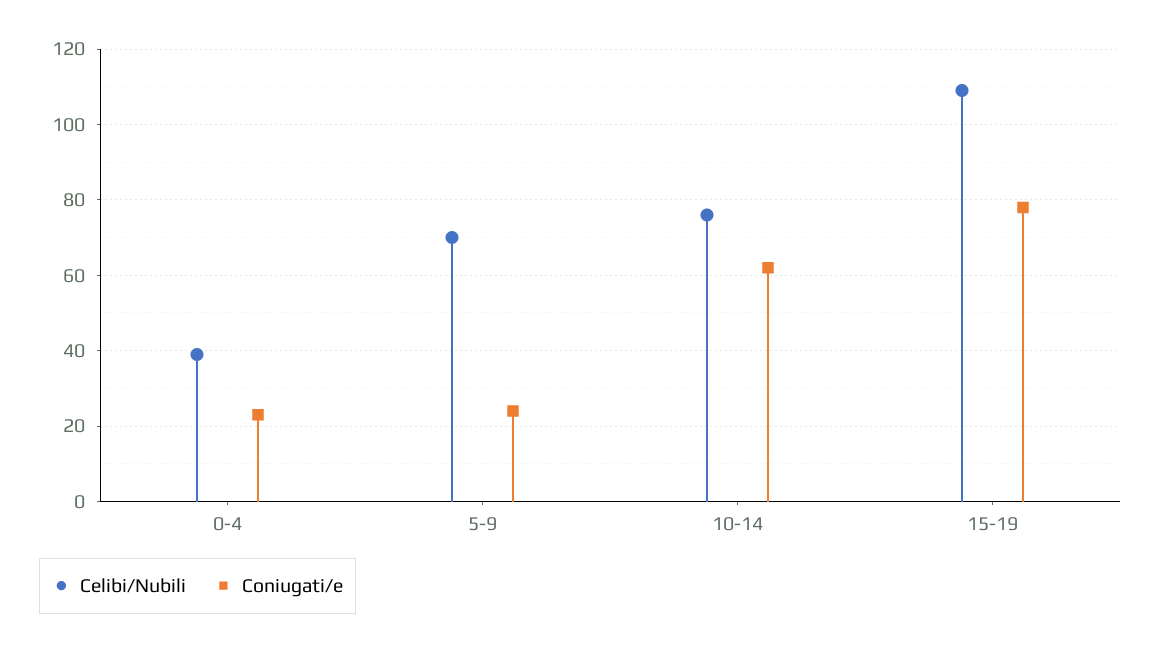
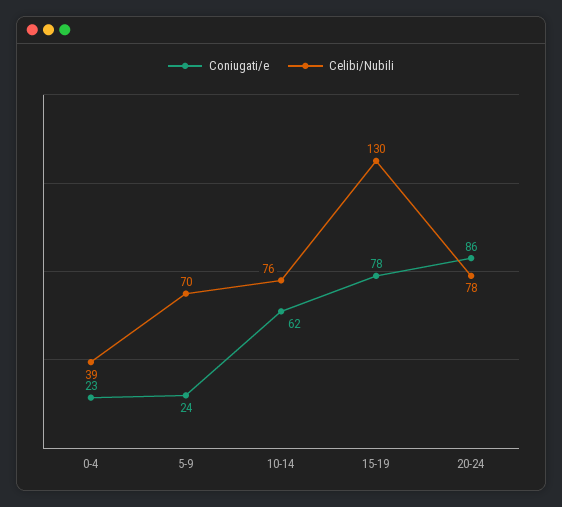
Celibi/Nubili, 15-19: 110 -> 130
Coniugati/e, 20-24: none -> 86
Celibi/Nubili, 20-24: none -> 78

